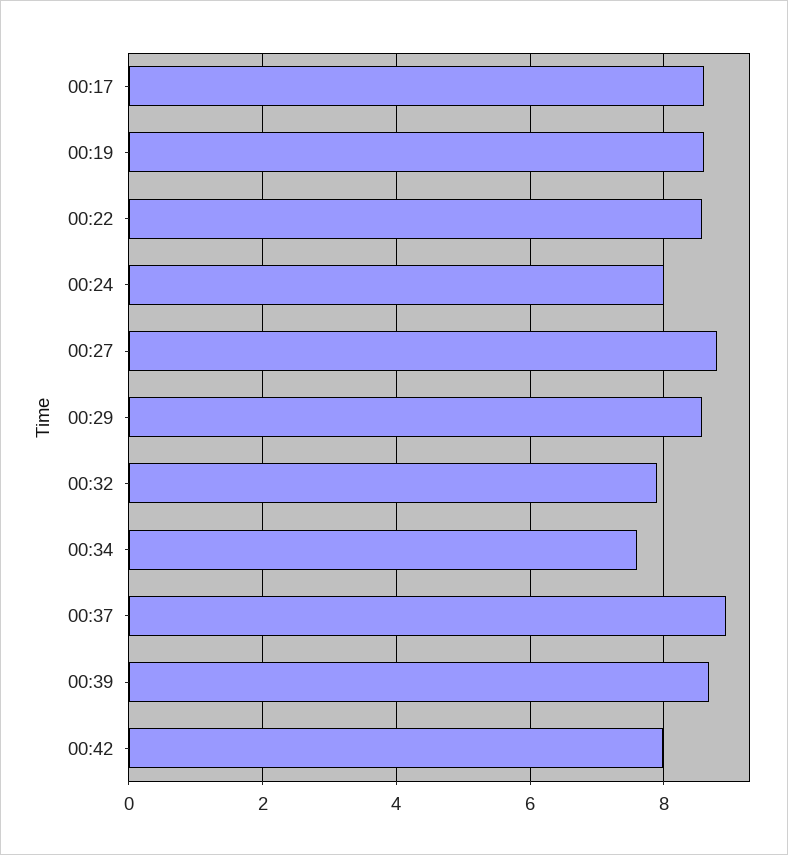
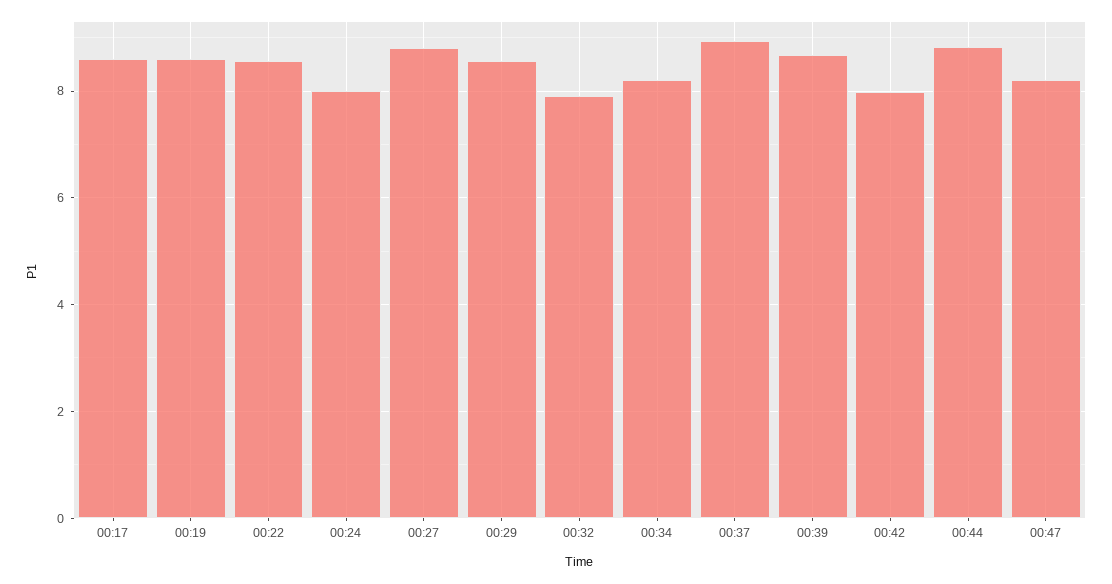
00:34: 7.6 -> 8.2
00:44: none -> 8.8
00:47: none -> 8.2

